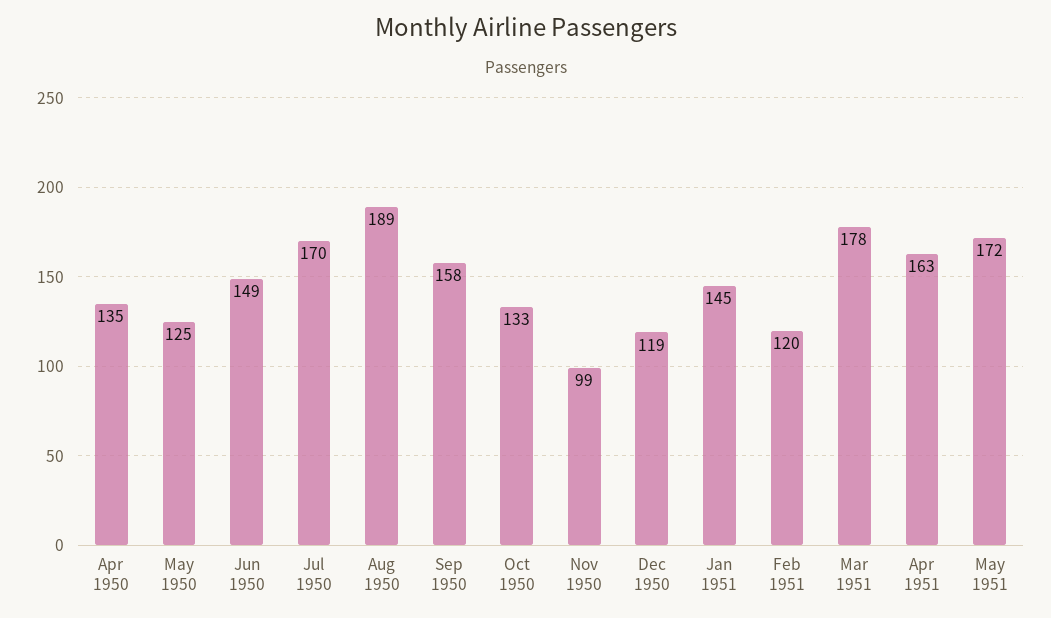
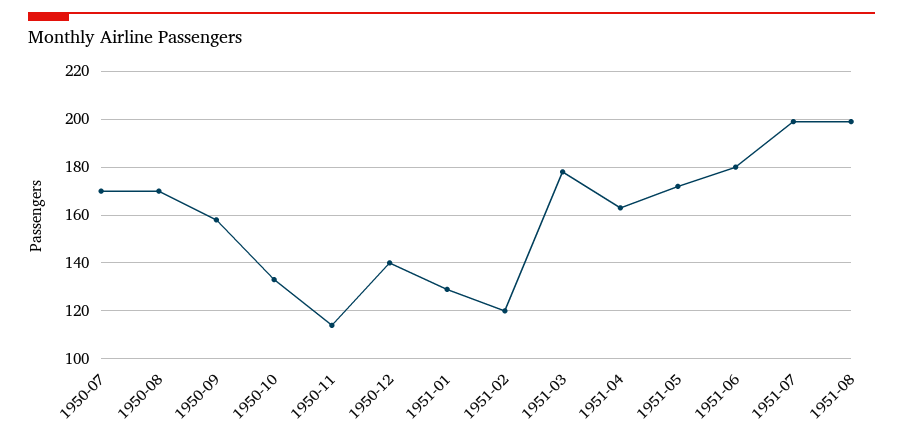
Apr 1950: 135 -> none
May 1950: 125 -> none
Jun 1950: 149 -> none
Aug 1950: 189 -> 170
Nov 1950: 99 -> 115
Dec 1950: 119 -> 140
Jan 1951: 145 -> 130
1951-06: none -> 180
1951-07: none -> 200
1951-08: none -> 200

